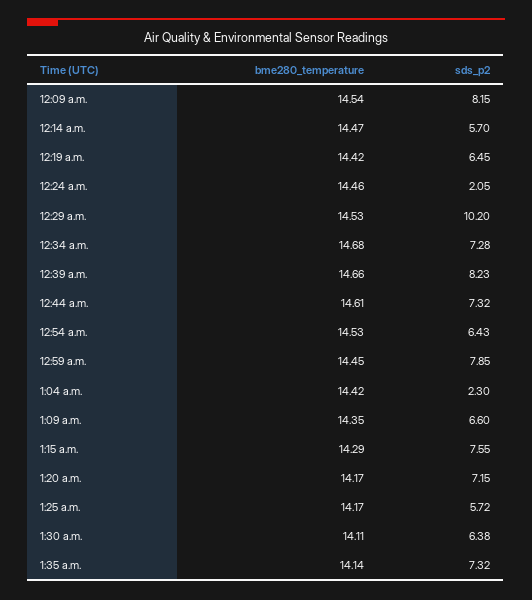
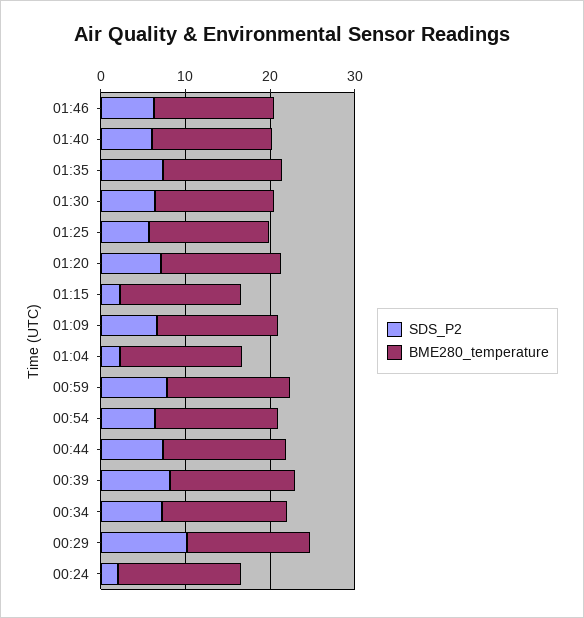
bme280_temperature, 12:09 a.m.: 14.54 -> none
sds_p2, 12:09 a.m.: 8.15 -> none
bme280_temperature, 12:14 a.m.: 14.47 -> none
sds_p2, 12:14 a.m.: 5.7 -> none
bme280_temperature, 12:19 a.m.: 14.42 -> none
sds_p2, 12:19 a.m.: 6.45 -> none
sds_p2, 1:15 a.m.: 7.55 -> 2
sds_p2, 01:46: none -> 6
bme280_temperature, 01:46: none -> 14
sds_p2, 01:40: none -> 6
bme280_temperature, 01:40: none -> 14

